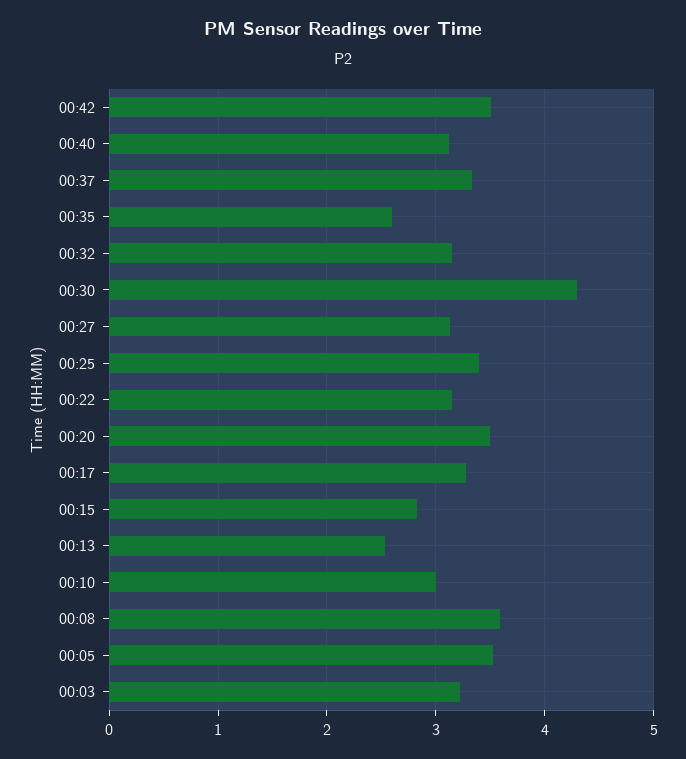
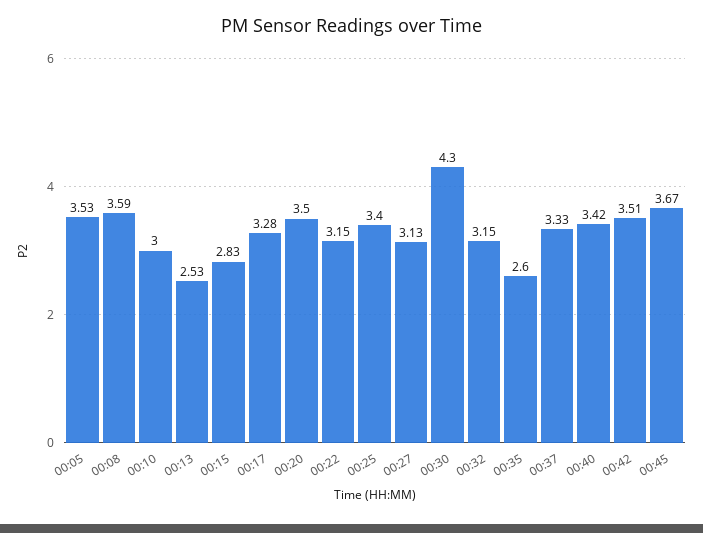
00:40: 3.1 -> 3.42
00:03: 3.2 -> none
00:45: none -> 3.67

